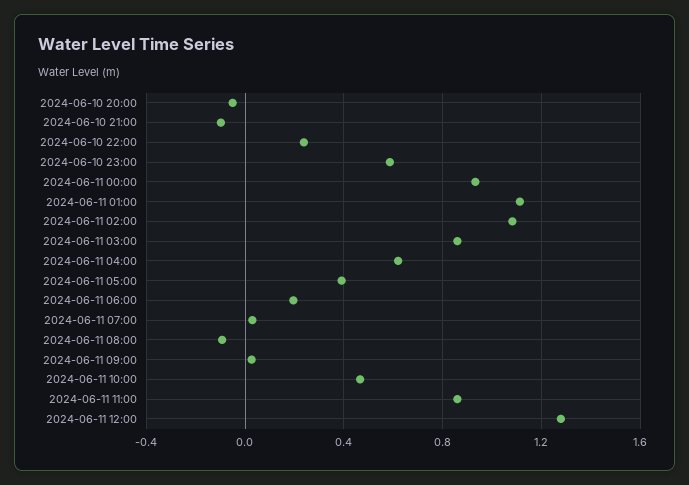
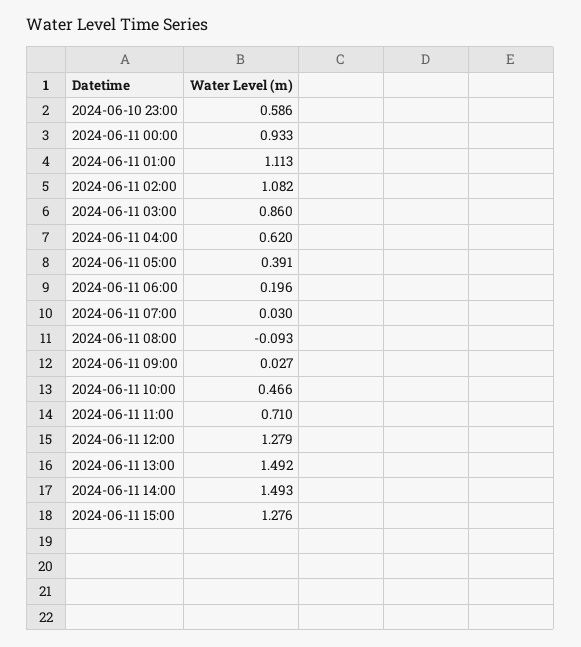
2024-06-10 20:00: -0.05 -> none
2024-06-10 21:00: -0.1 -> none
2024-06-10 22:00: 0.25 -> none
2024-06-11 11:00: 0.85 -> 0.71
2024-06-11 13:00: none -> 1.492
2024-06-11 14:00: none -> 1.493
2024-06-11 15:00: none -> 1.276

